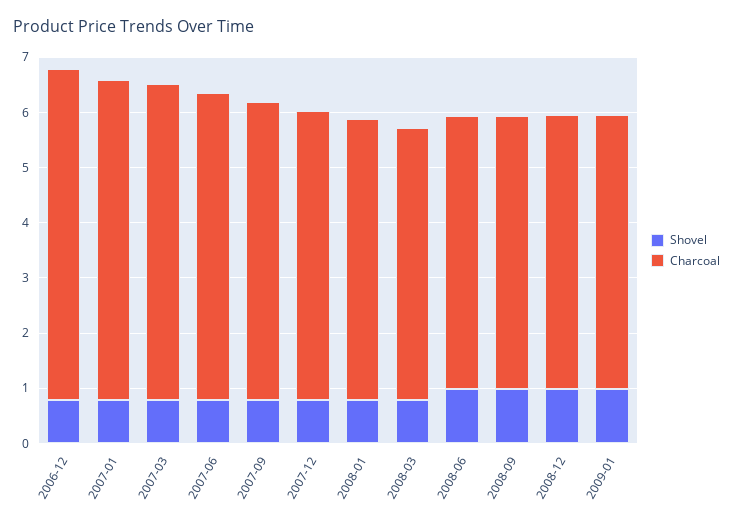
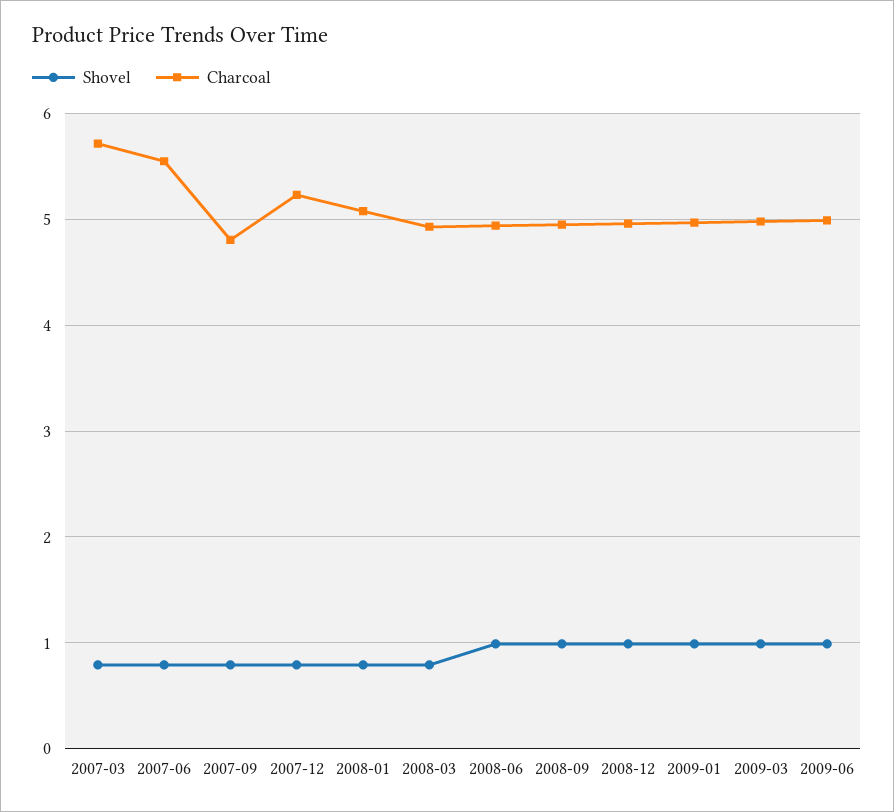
Shovel, 2006-12: 0.8 -> none
Charcoal, 2006-12: 6 -> none
Shovel, 2007-01: 0.8 -> none
Charcoal, 2007-01: 5.8 -> none
Charcoal, 2007-09: 5.4 -> 4.8
Shovel, 2009-03: none -> 1
Charcoal, 2009-03: none -> 5
Shovel, 2009-06: none -> 1
Charcoal, 2009-06: none -> 5

